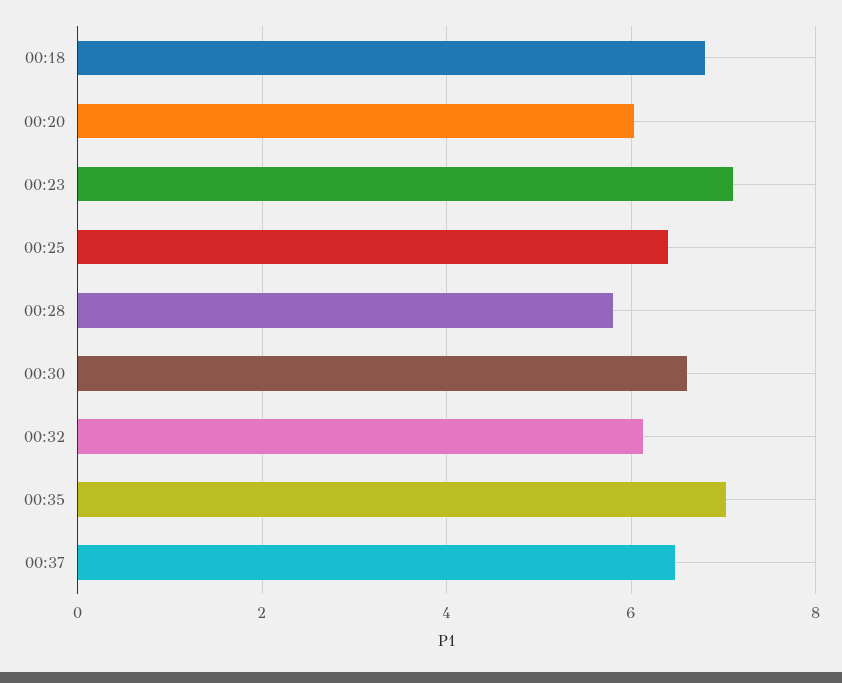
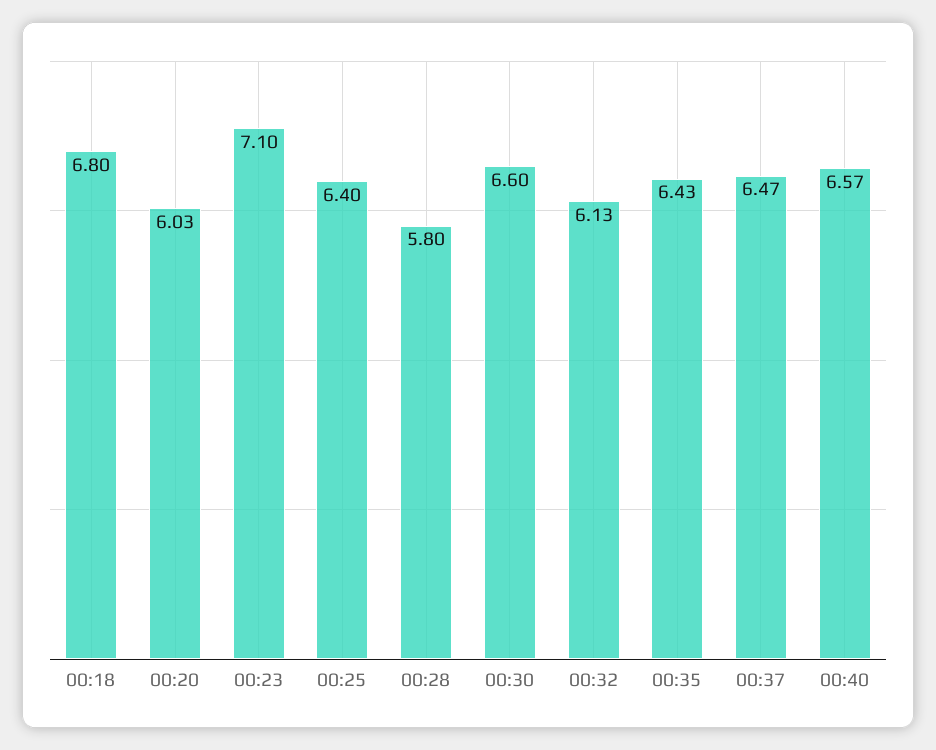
00:35: 7 -> 6.43
00:40: none -> 6.57

